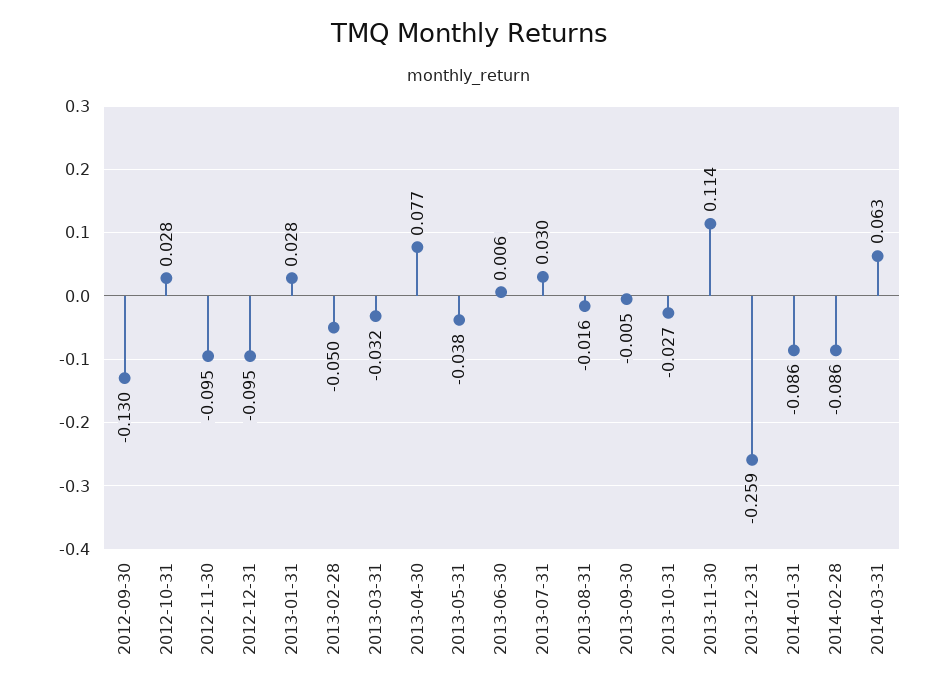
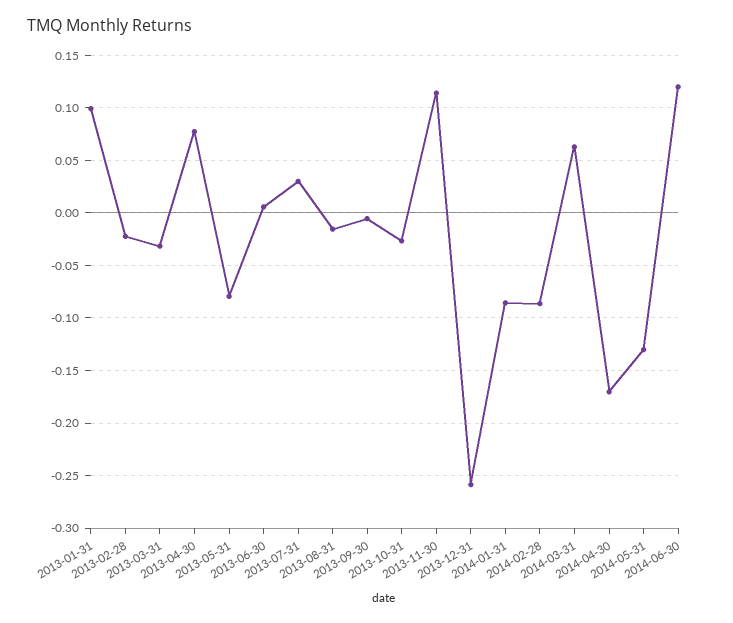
2012-09-30: -0.13 -> none
2012-10-31: 0.028 -> none
2012-11-30: -0.095 -> none
2012-12-31: -0.095 -> none
2013-01-31: 0.028 -> 0.1
2013-02-28: -0.05 -> -0.02
2013-05-31: -0.038 -> -0.08
2014-04-30: none -> -0.17
2014-05-31: none -> -0.13
2014-06-30: none -> 0.12

